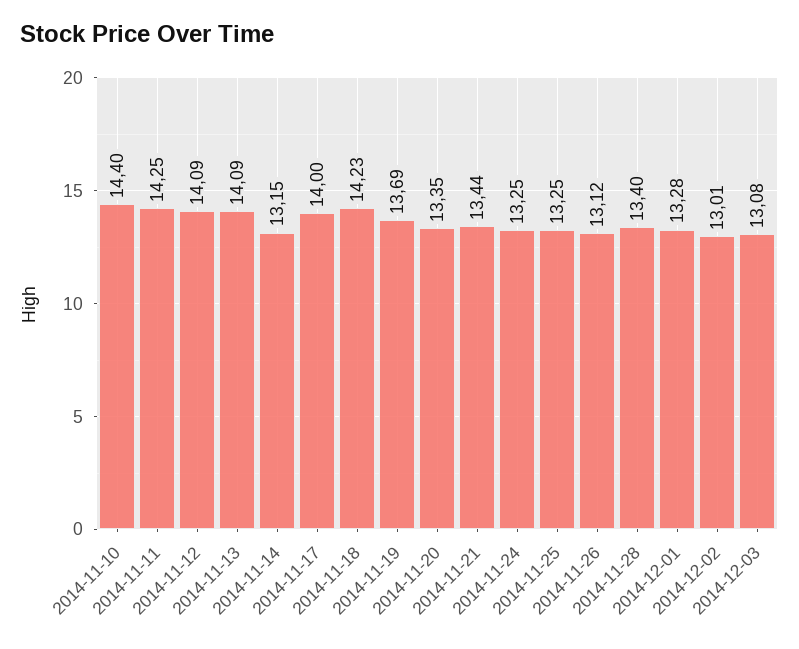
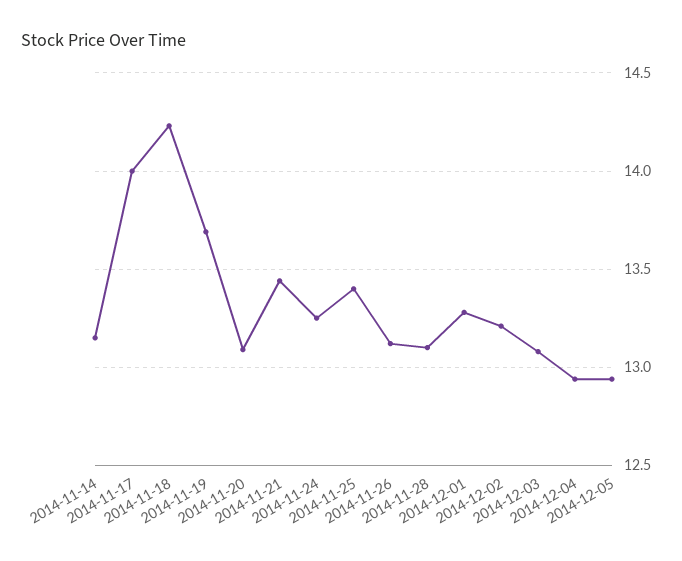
2014-11-10: 14.4 -> none
2014-11-11: 14.25 -> none
2014-11-12: 14.09 -> none
2014-11-13: 14.09 -> none
2014-11-20: 13.35 -> 13.1
2014-11-25: 13.25 -> 13.4
2014-11-28: 13.4 -> 13.1
2014-12-02: 13.01 -> 13.2
2014-12-04: none -> 12.95
2014-12-05: none -> 12.95

